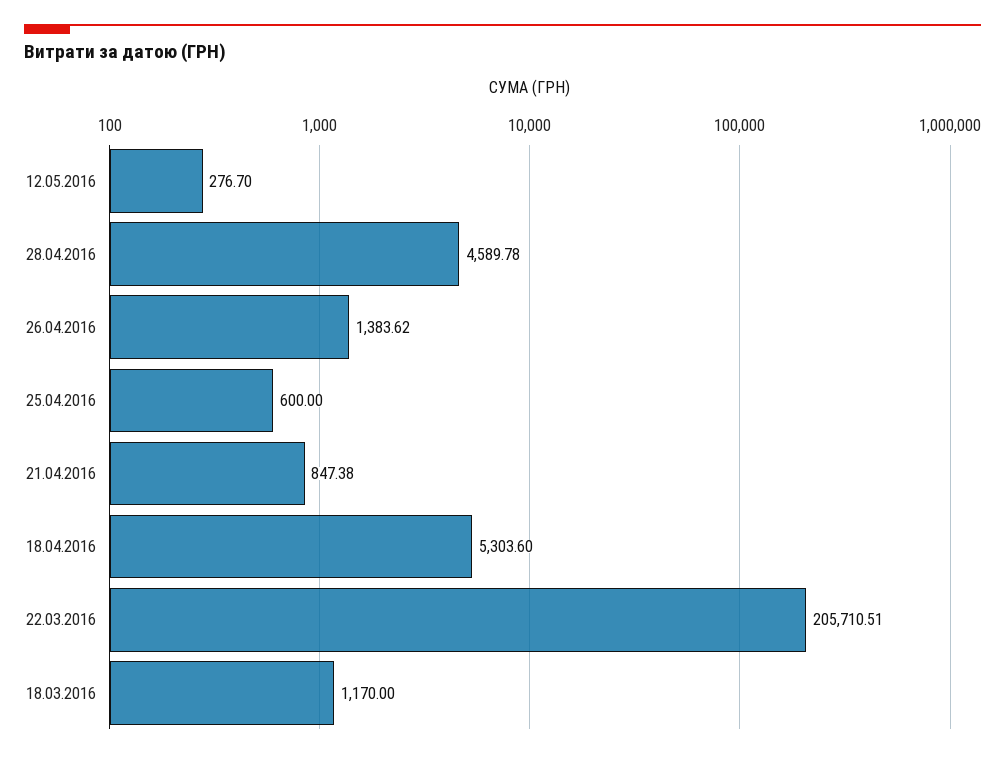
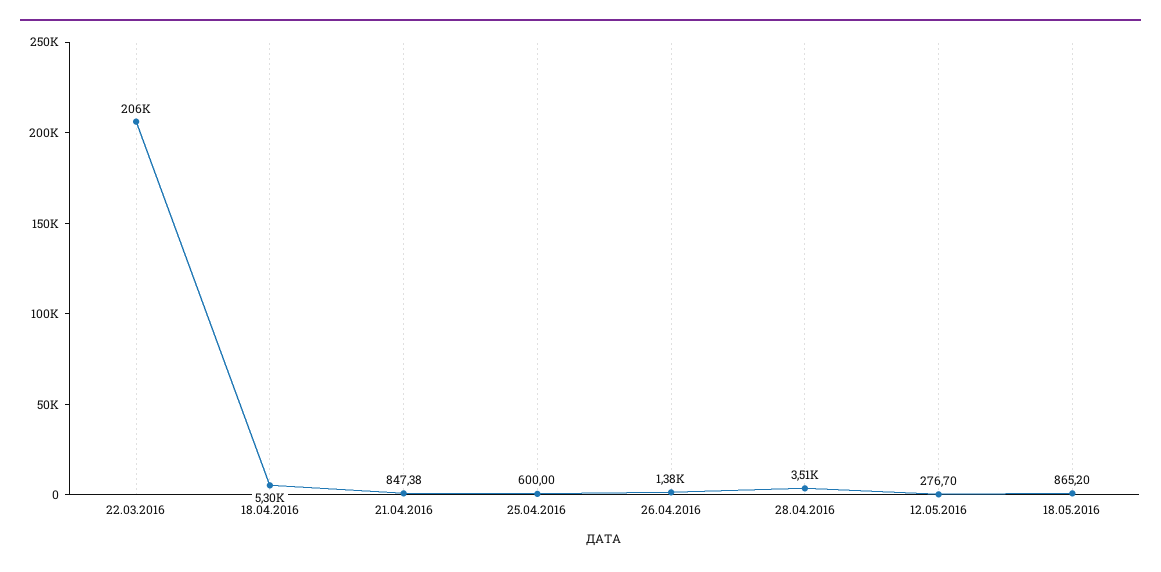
28.04.2016: 4589.78 -> 3510
18.03.2016: 1170 -> none
18.05.2016: none -> 865.2

